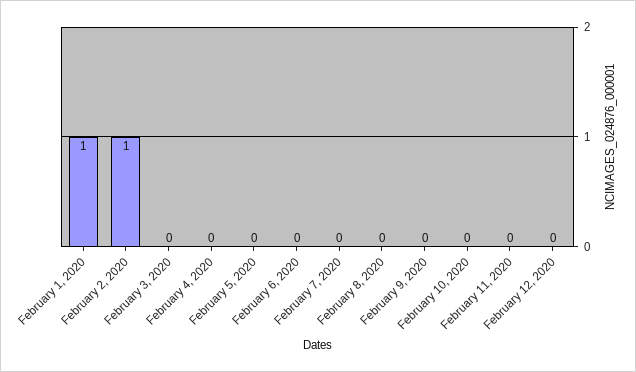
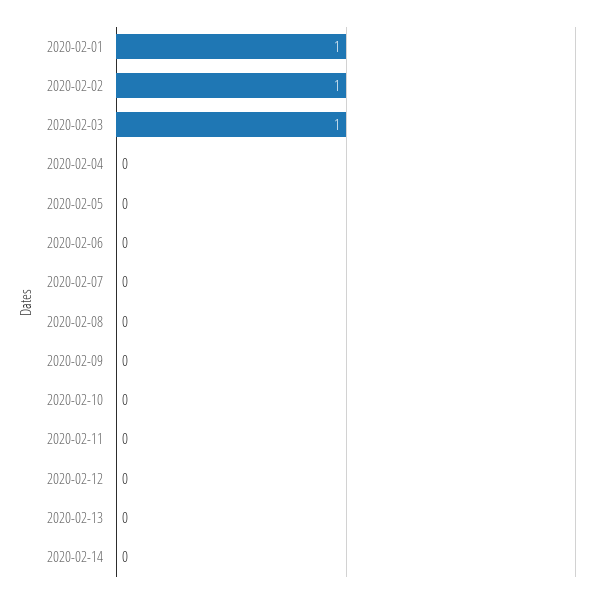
February 3, 2020: 0 -> 1
2020-02-13: none -> 0
2020-02-14: none -> 0

